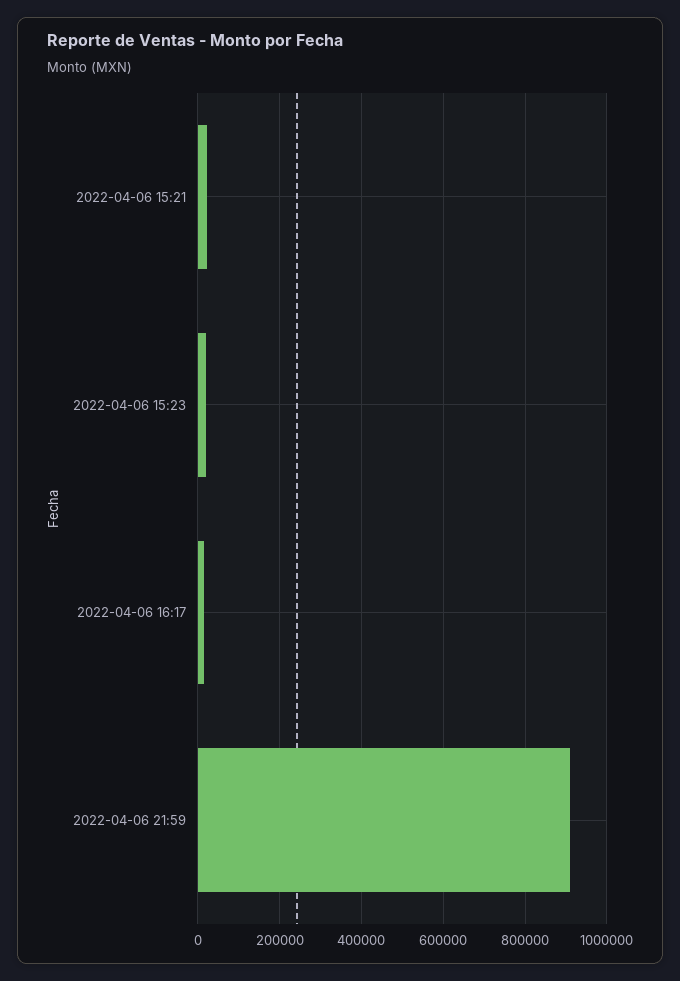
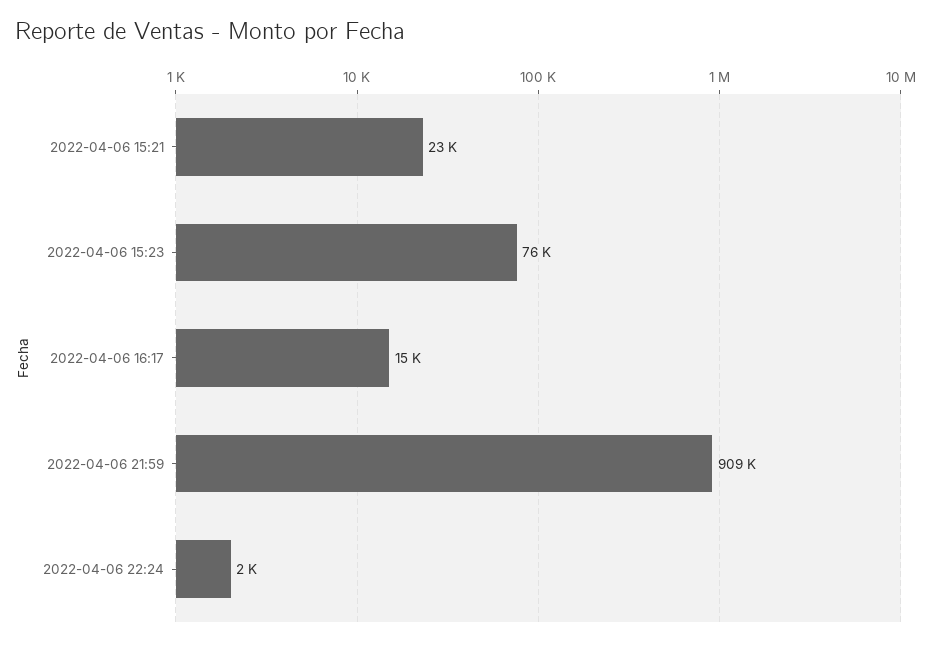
2022-04-06 15:23: 20000 -> 76000
2022-04-06 22:24: none -> 2000

